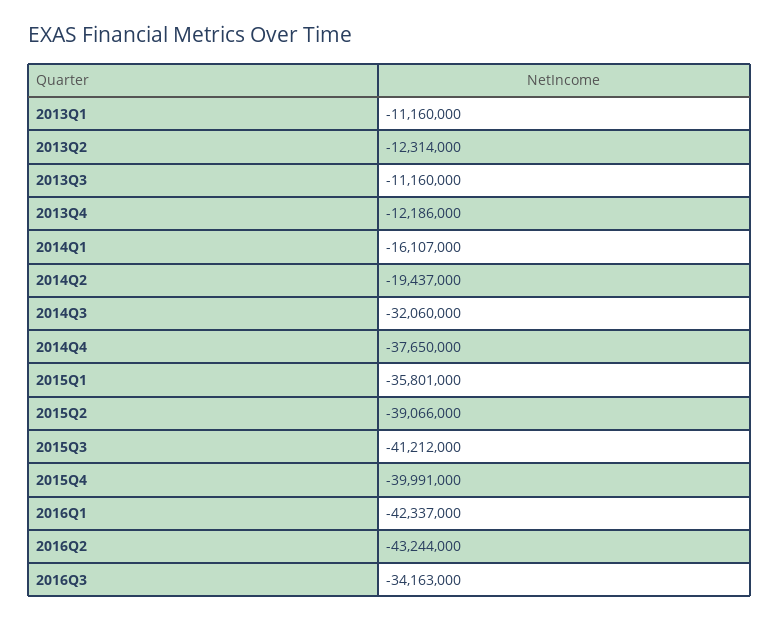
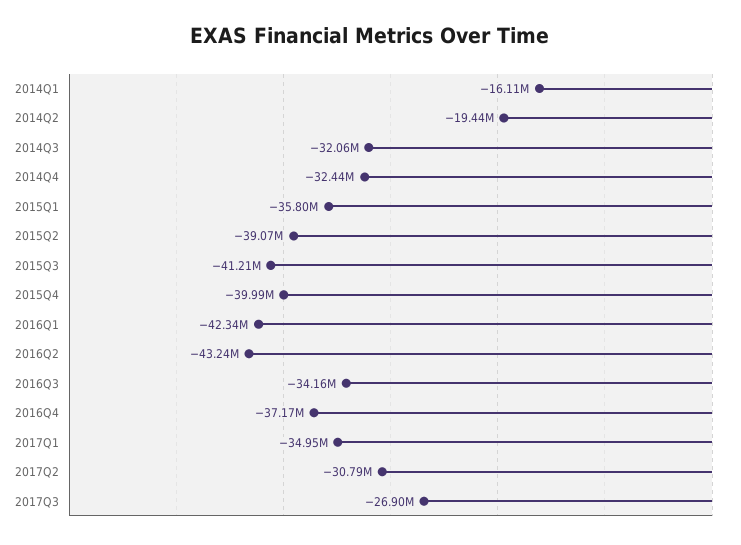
2013Q1: -11160000 -> none
2013Q2: -12314000 -> none
2013Q3: -11160000 -> none
2013Q4: -12186000 -> none
2014Q4: -37650000 -> -32440000
2016Q4: none -> -37170000
2017Q1: none -> -34950000
2017Q2: none -> -30790000
2017Q3: none -> -26900000

